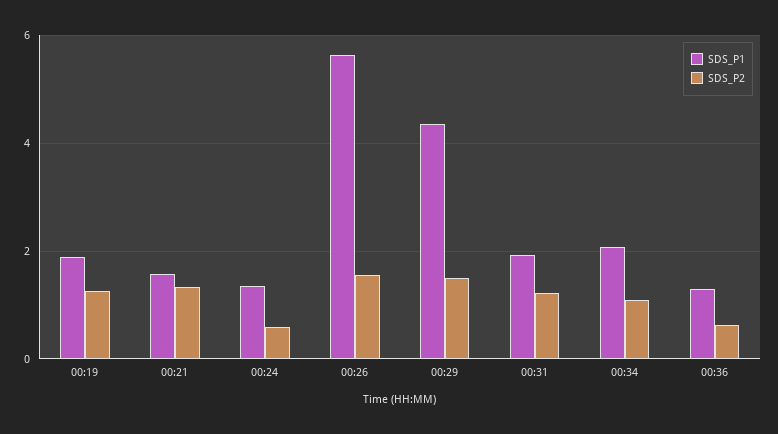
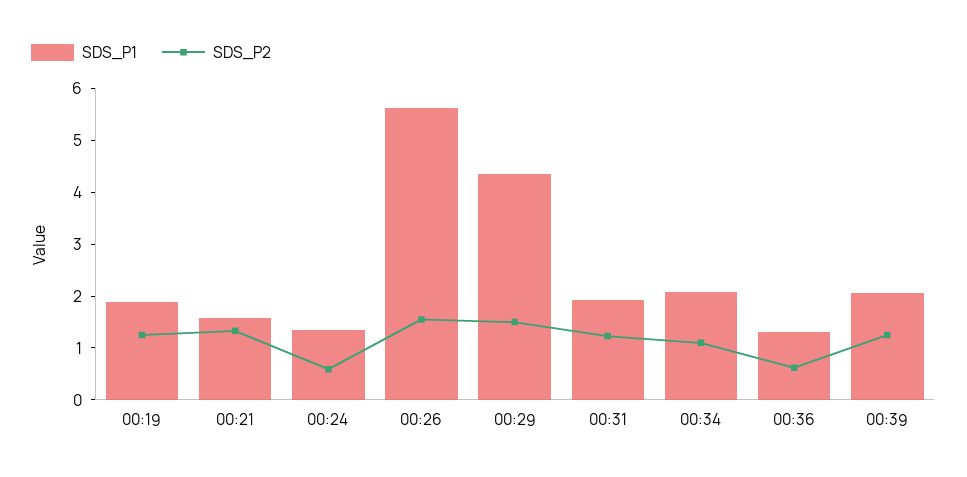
SDS_P1, 00:39: none -> 2
SDS_P2, 00:39: none -> 1.2

